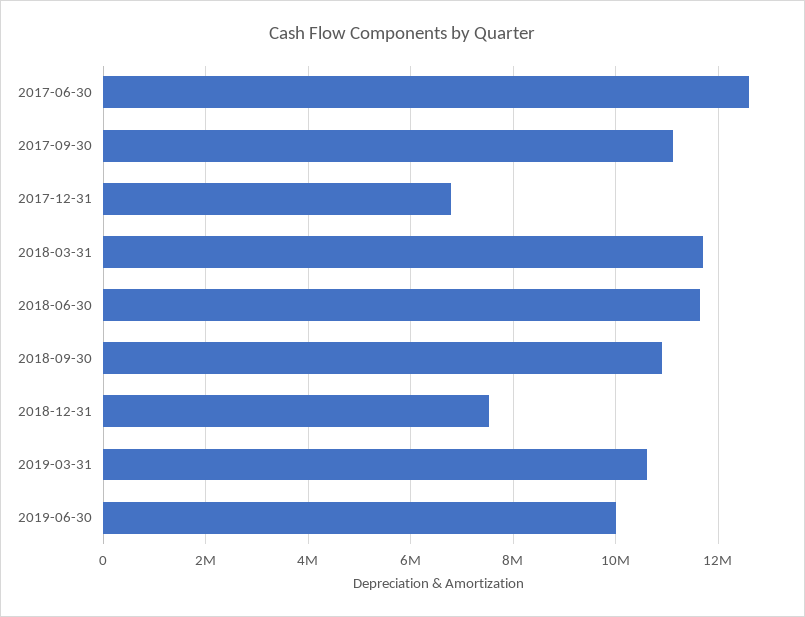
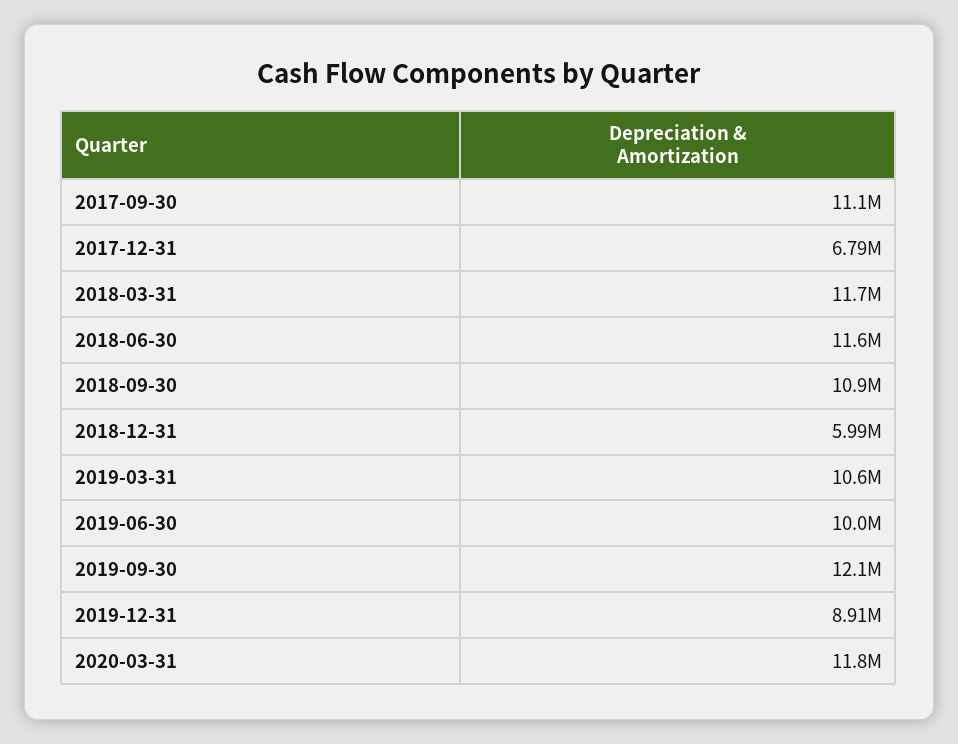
2017-06-30: 12600000 -> none
2018-12-31: 7600000 -> 5990000
2019-09-30: none -> 12100000
2019-12-31: none -> 8910000
2020-03-31: none -> 11800000

